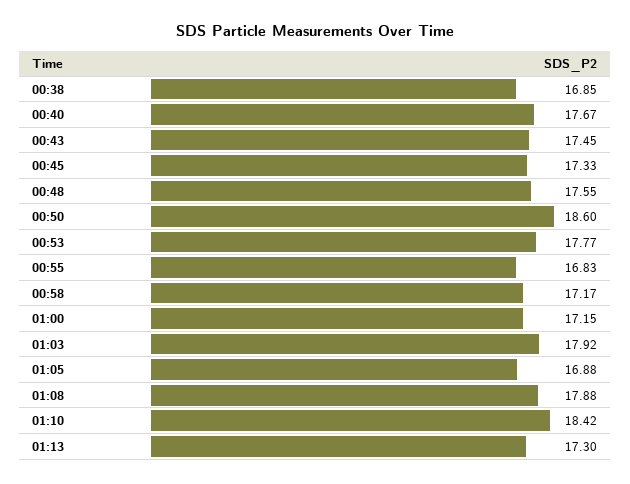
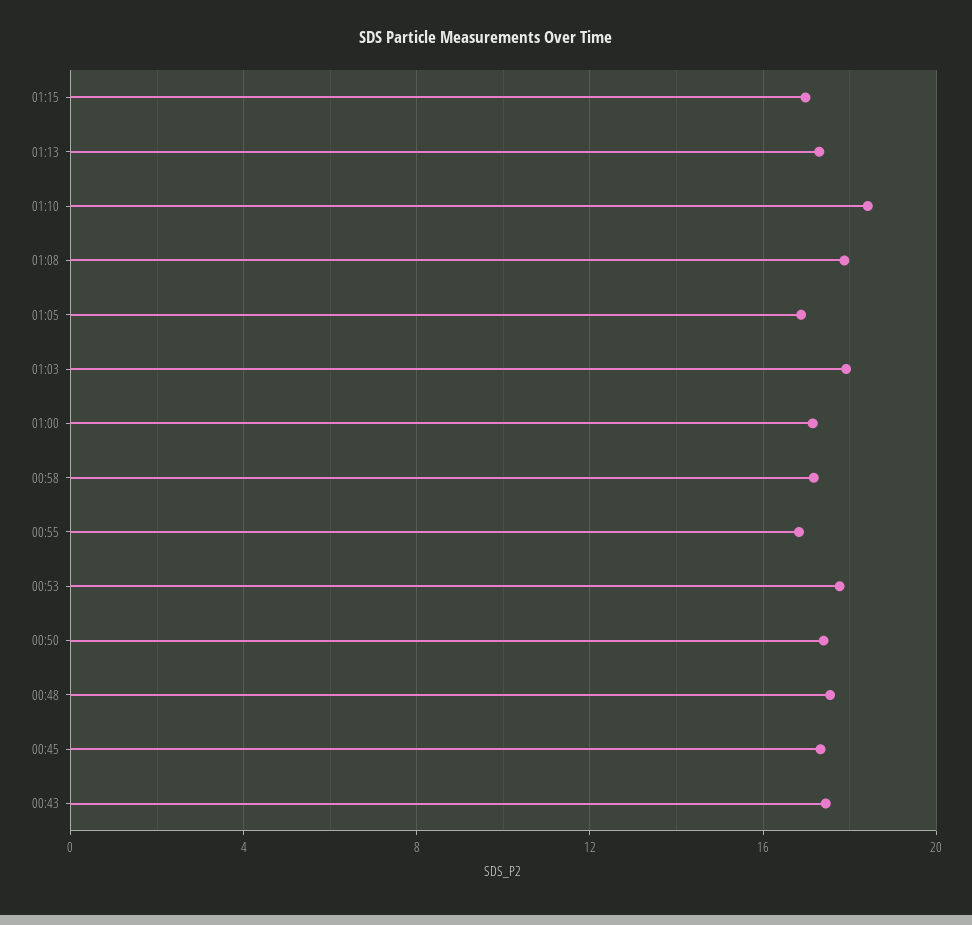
00:38: 16.85 -> none
00:40: 17.67 -> none
00:50: 18.6 -> 17.5
01:15: none -> 17

